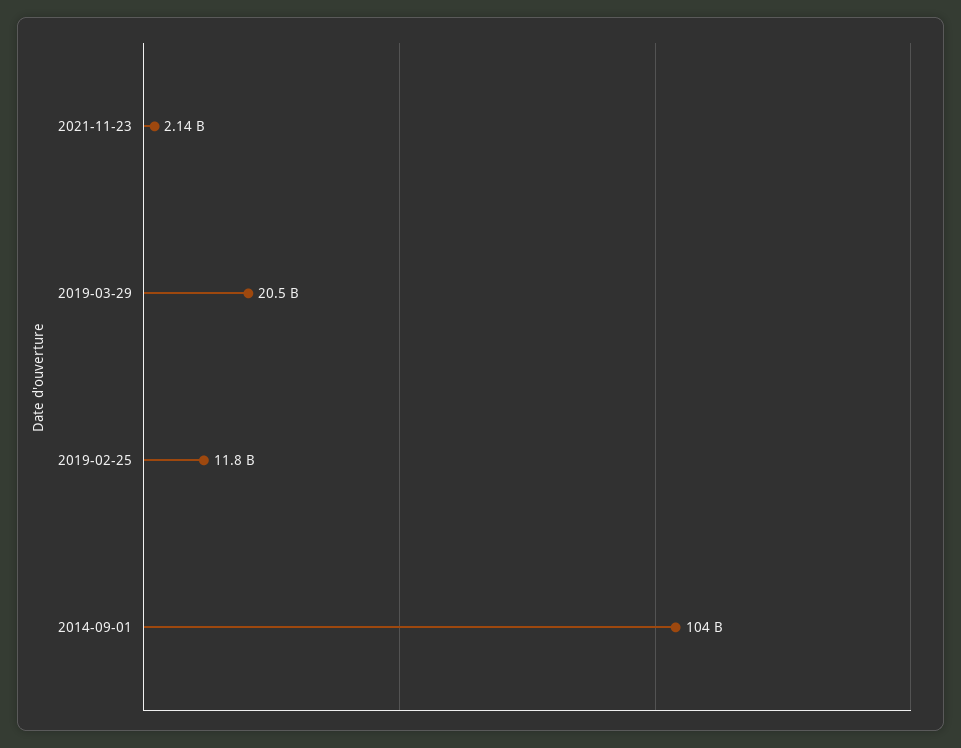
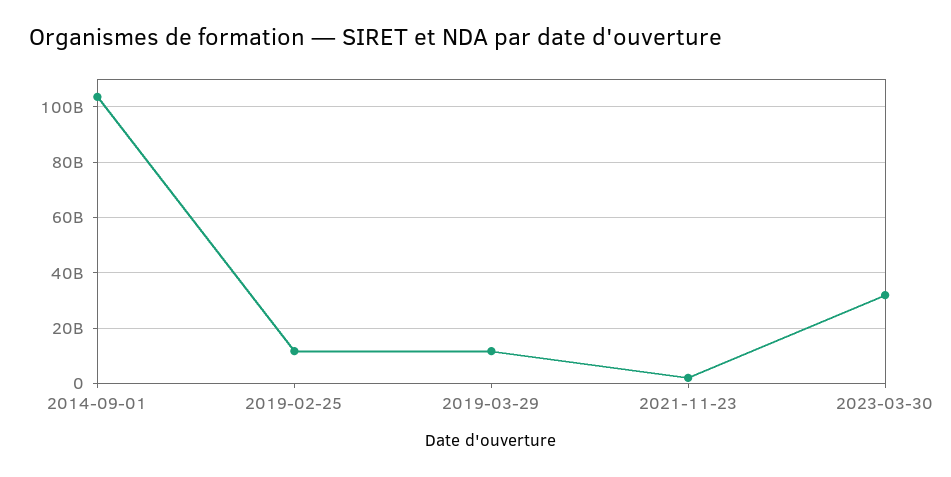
2019-03-29: 20500000000 -> 12500000000
2023-03-30: none -> 32500000000

